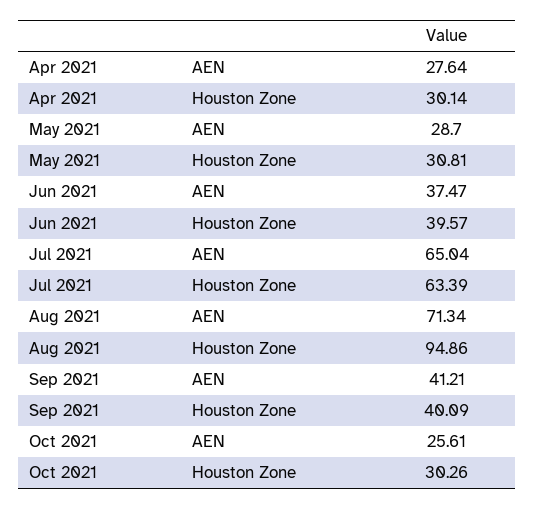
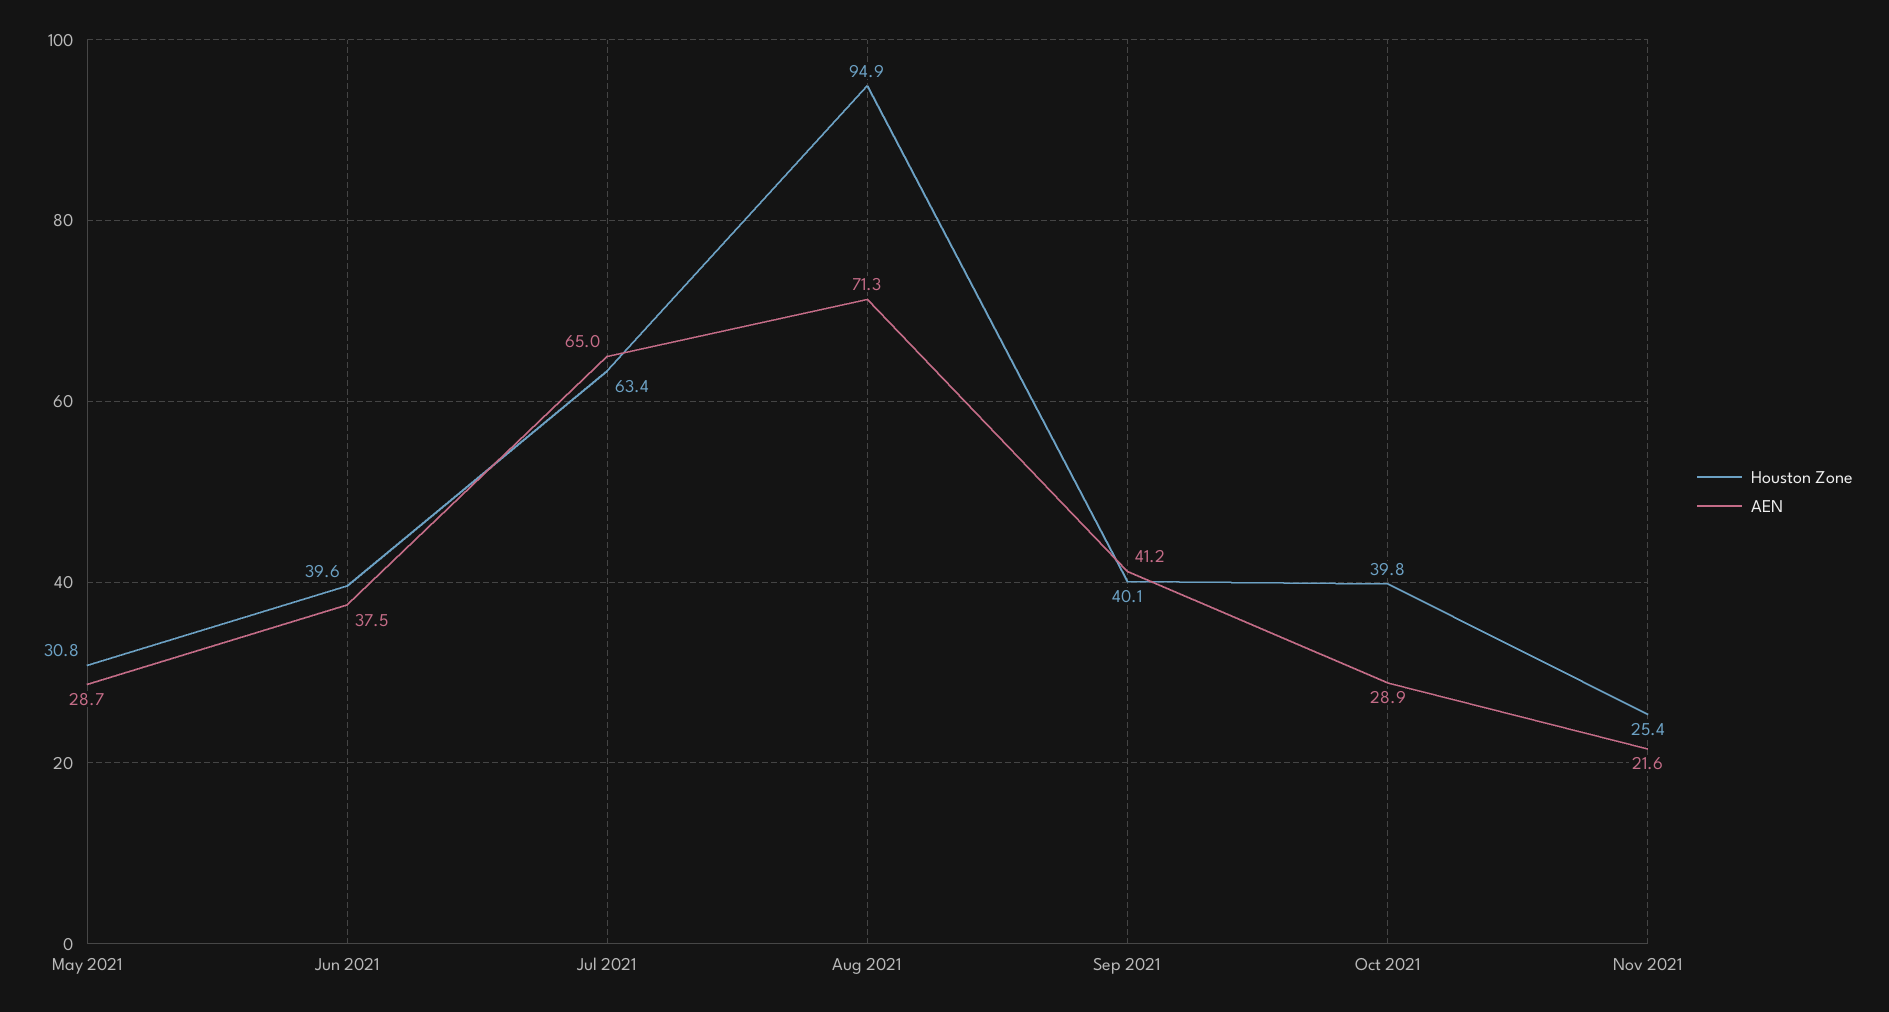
AEN, Apr 2021: 27.64 -> none
Houston Zone, Apr 2021: 30.14 -> none
AEN, Oct 2021: 25.61 -> 28.9
Houston Zone, Oct 2021: 30.26 -> 39.8
Houston Zone, Nov 2021: none -> 25.4
AEN, Nov 2021: none -> 21.6

